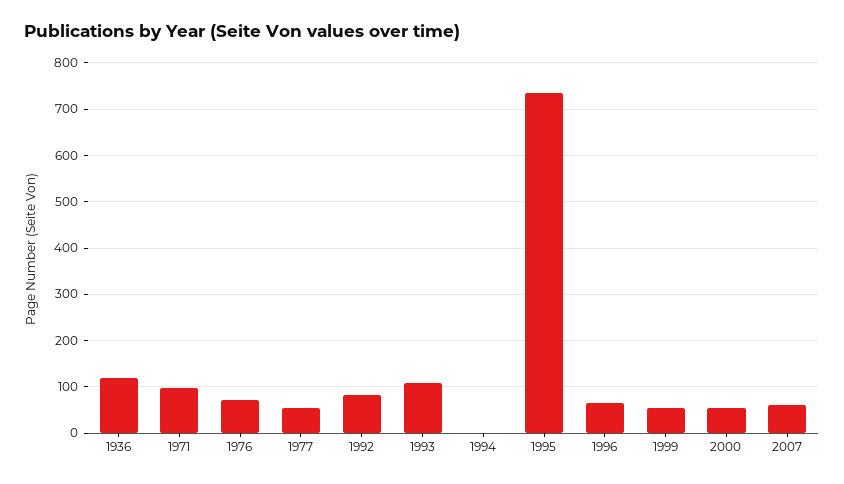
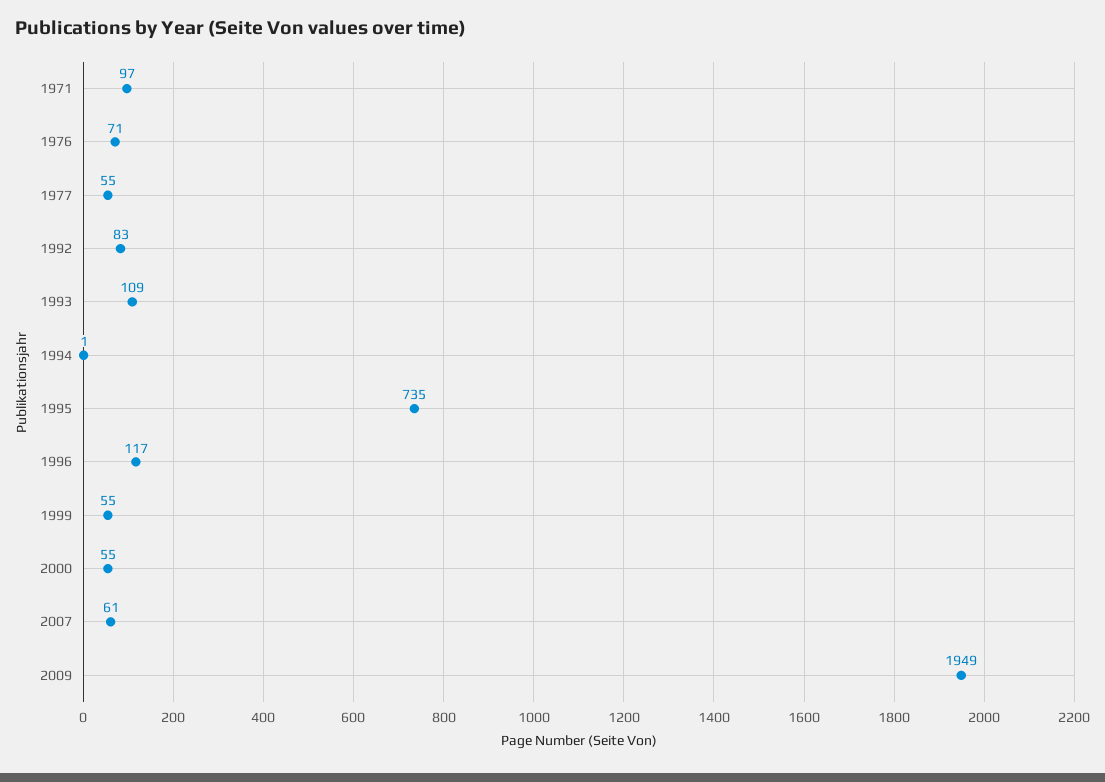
1936: 120 -> none
1996: 60 -> 117
2009: none -> 1949

